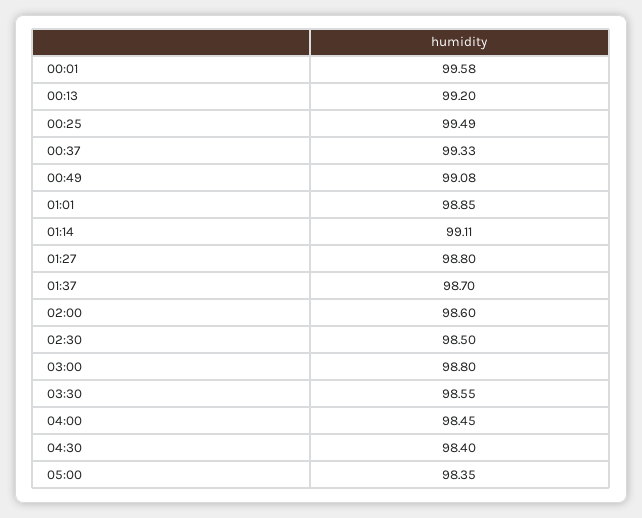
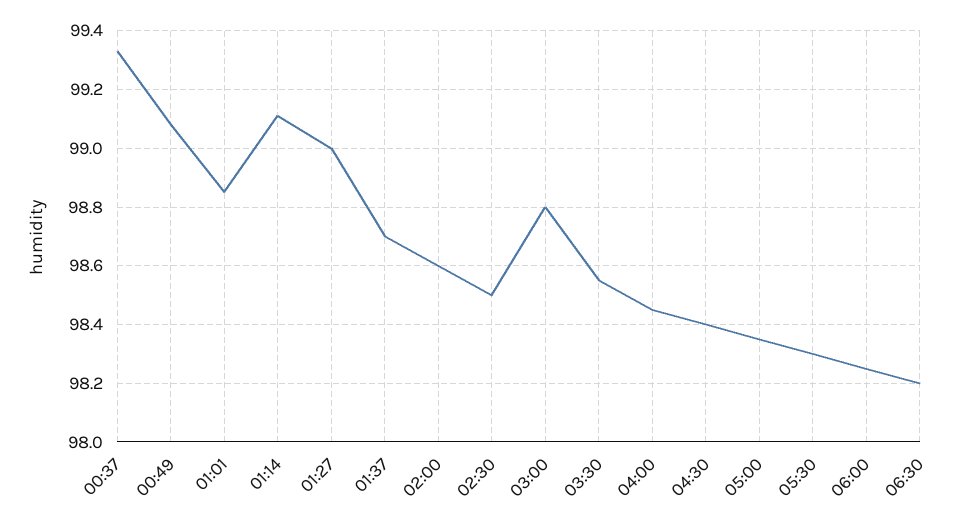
00:01: 99.58 -> none
00:13: 99.2 -> none
00:25: 99.49 -> none
01:27: 98.8 -> 99
05:30: none -> 98.3
06:00: none -> 98.25
06:30: none -> 98.2

